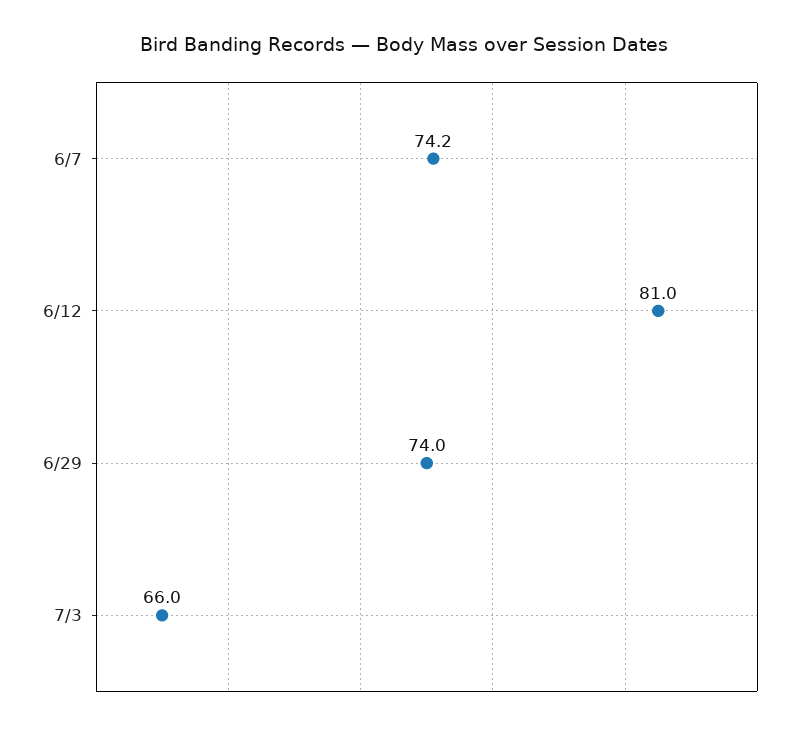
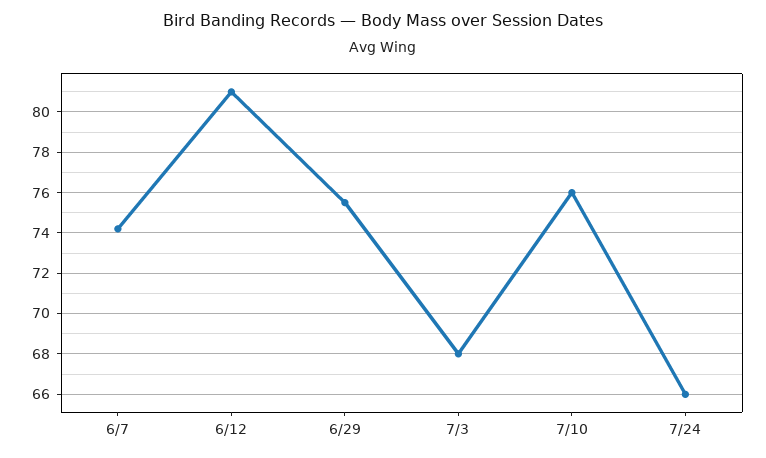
6/29: 74 -> 75.5
7/3: 66 -> 68
7/10: none -> 76
7/24: none -> 66

